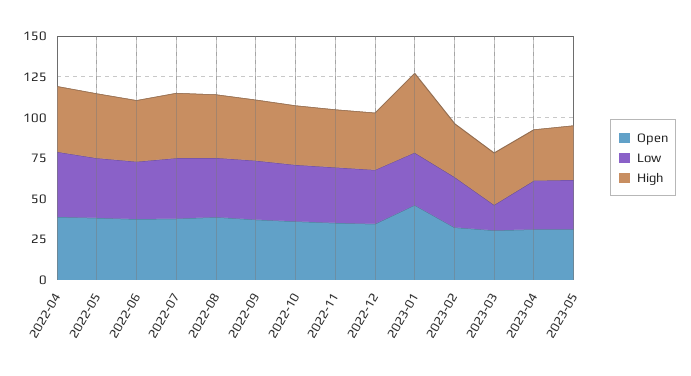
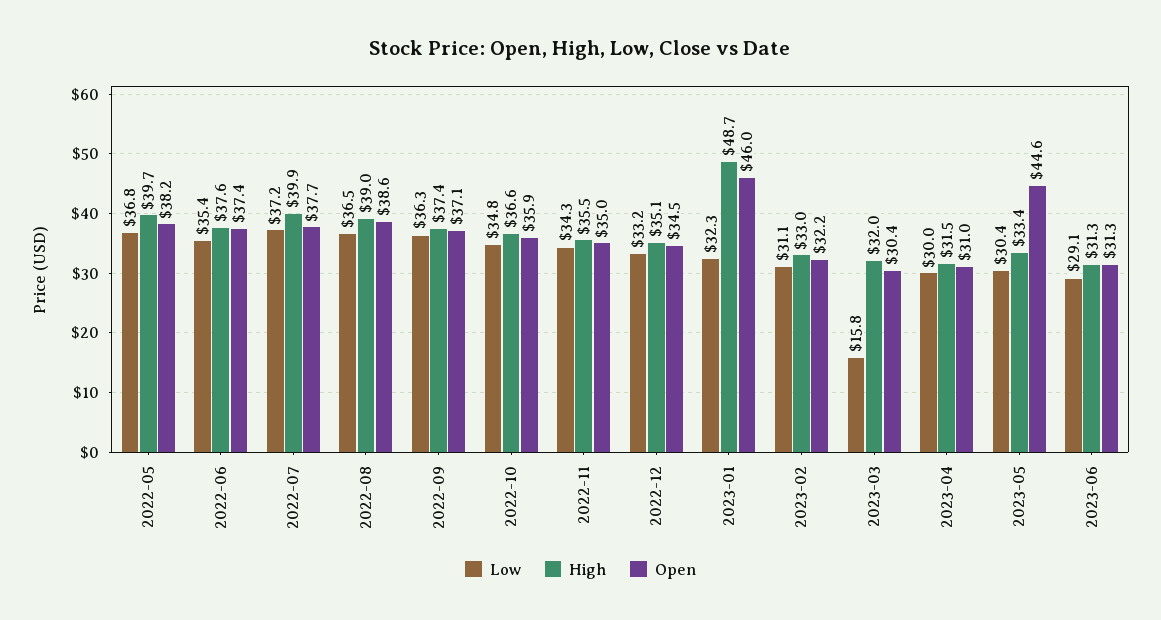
Open, 2022-04: 40 -> none
Low, 2022-04: 40 -> none
High, 2022-04: 40 -> none
Open, 2023-05: 30 -> 44.6
Low, 2023-06: none -> 29.1
High, 2023-06: none -> 31.3
Open, 2023-06: none -> 31.3

